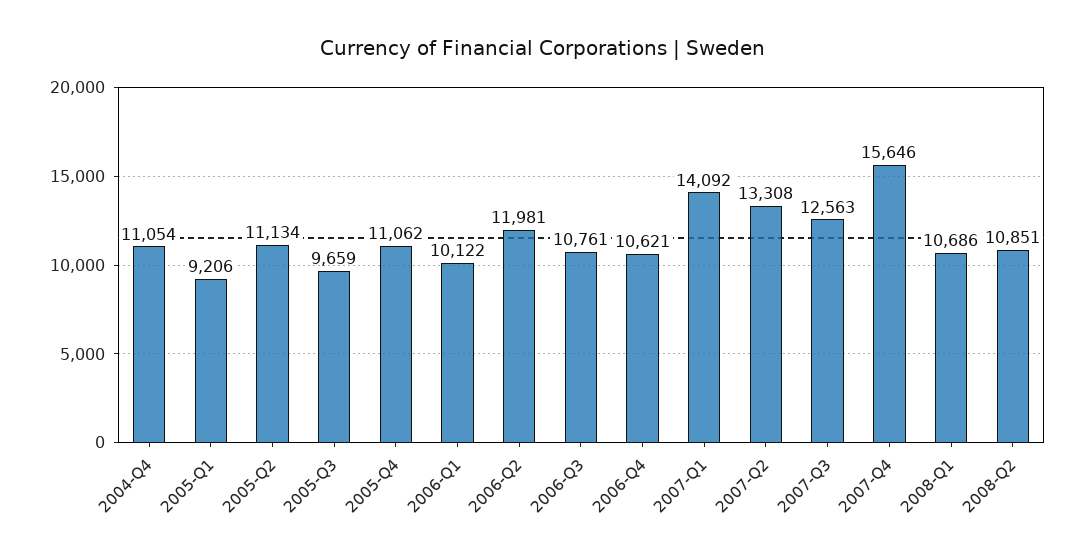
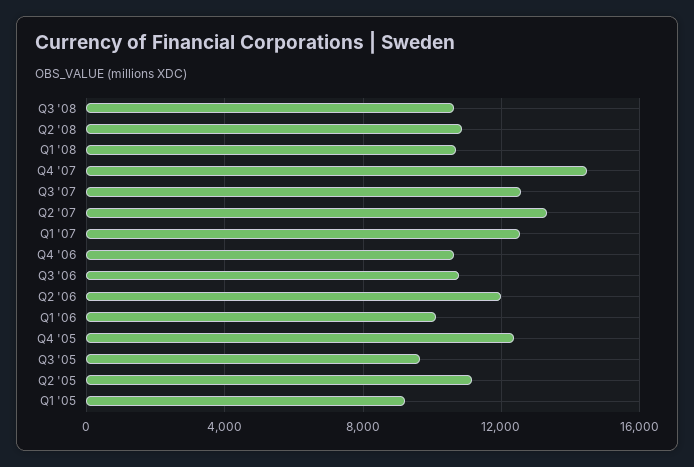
2004-Q4: 11054 -> none
2005-Q4: 11062 -> 12500
2007-Q1: 14092 -> 12500
2007-Q4: 15646 -> 14500
Q3 '08: none -> 10500

